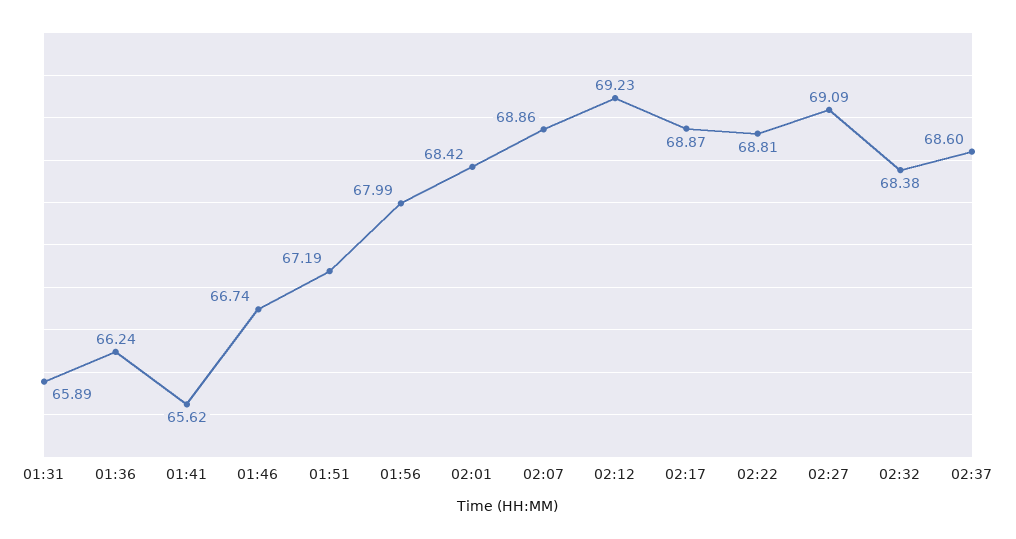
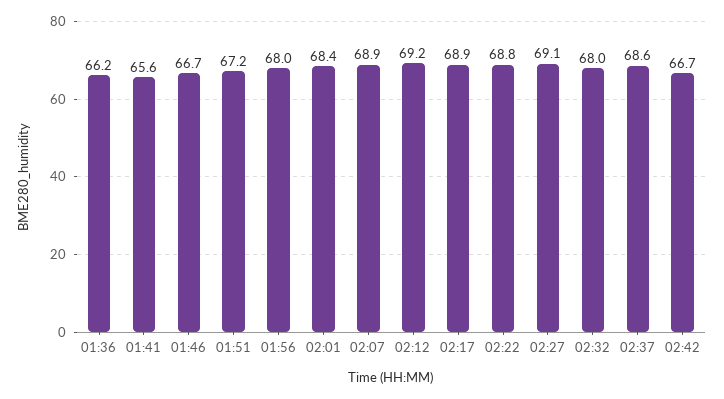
01:31: 65.89 -> none
02:32: 68.38 -> 68
02:42: none -> 66.7

